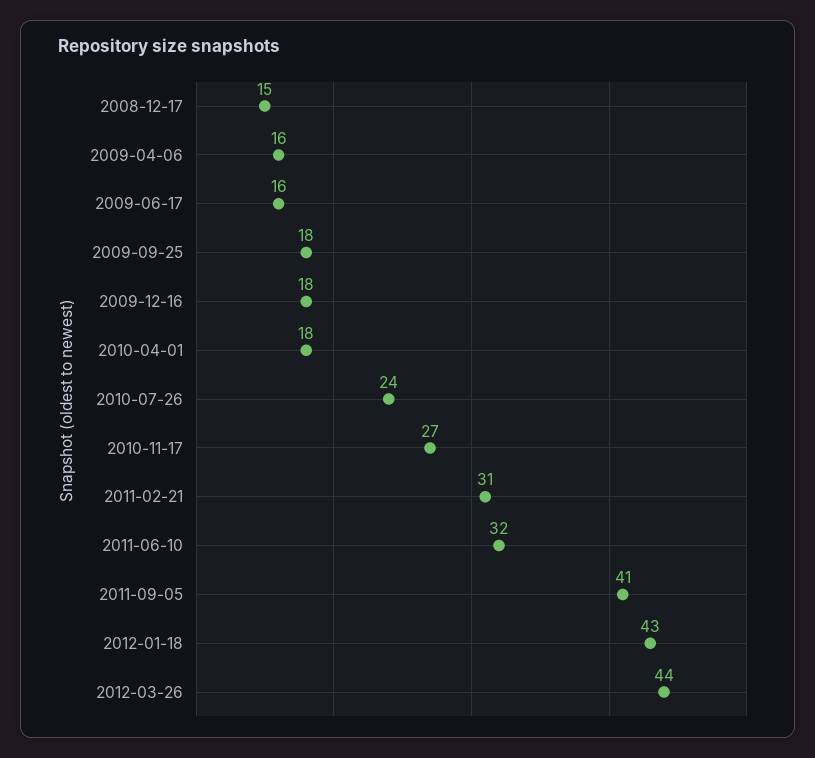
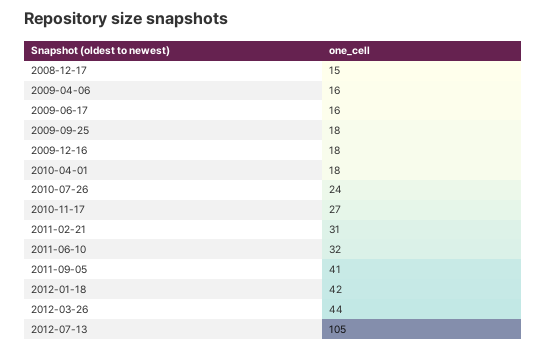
2012-01-18: 43 -> 42
2012-07-13: none -> 105

